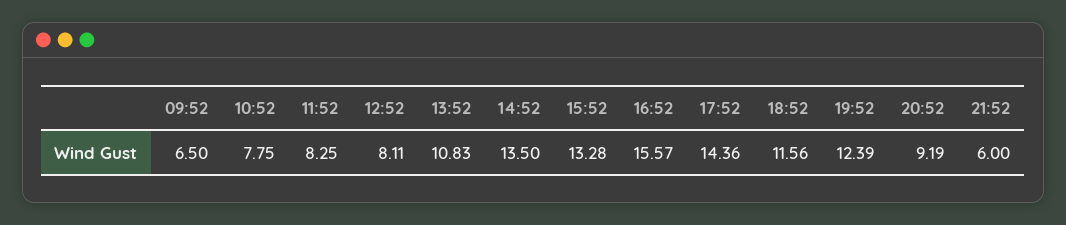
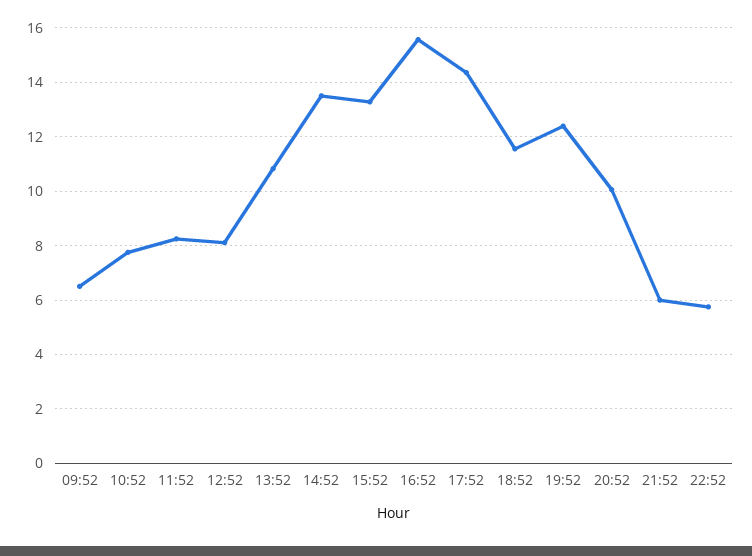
20:52: 9.19 -> 10
22:52: none -> 5.75

